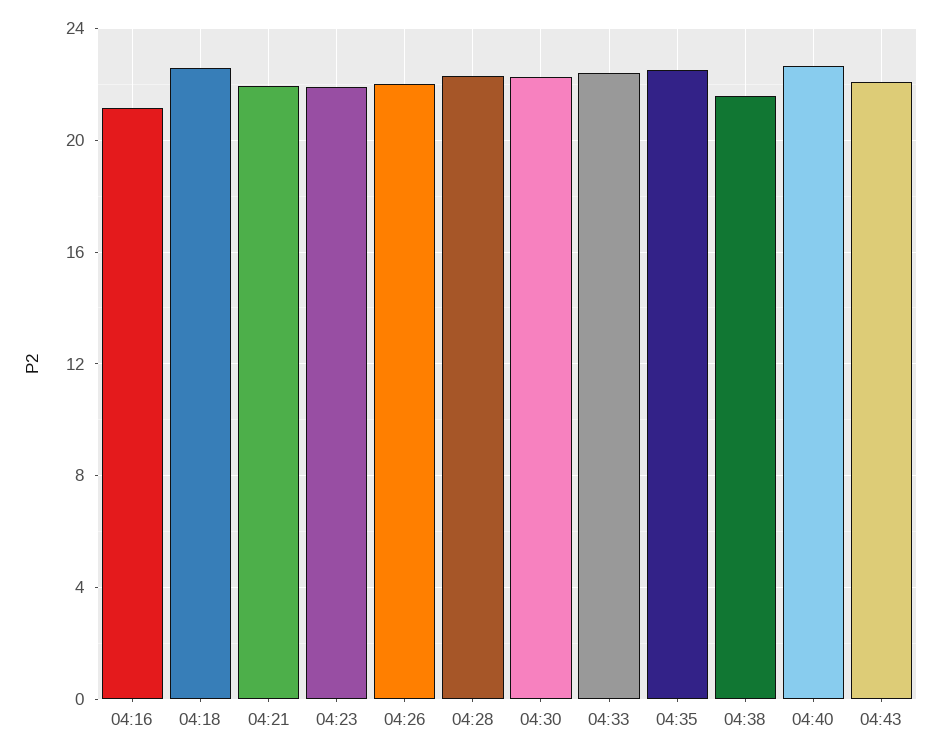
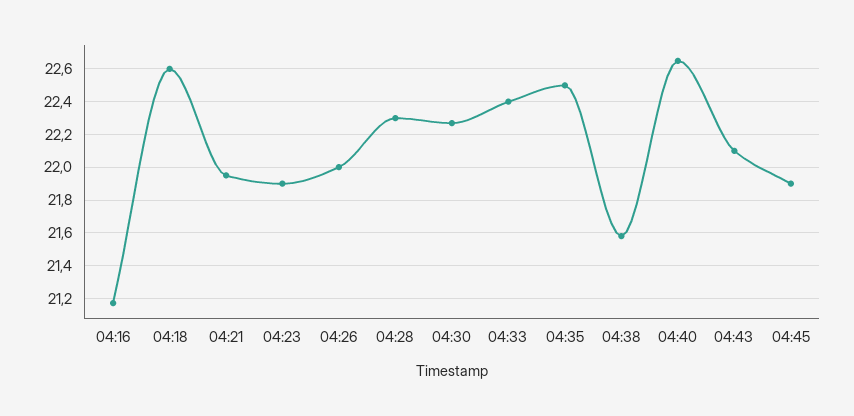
04:45: none -> 21.9

